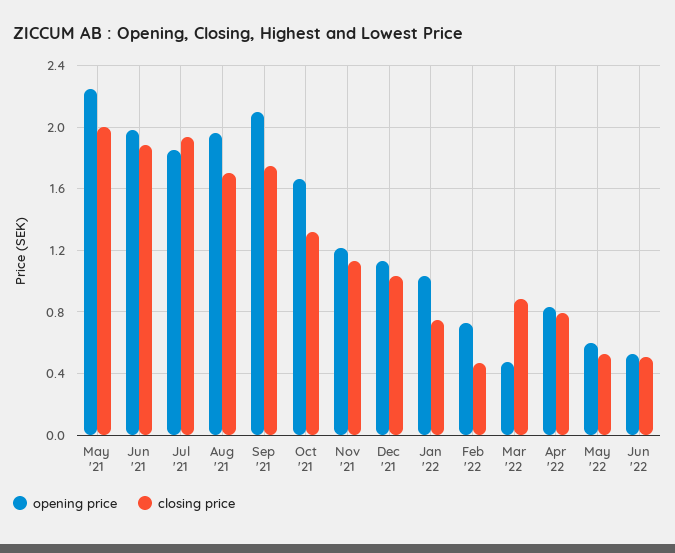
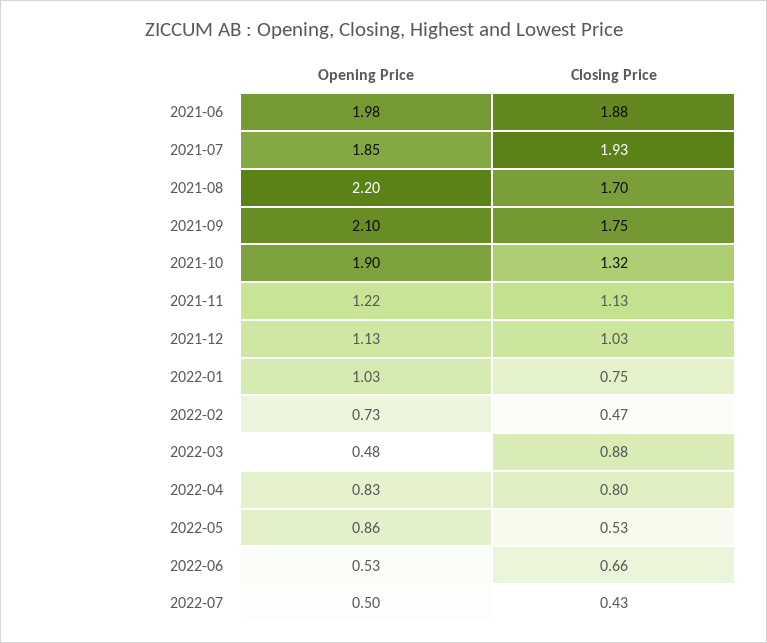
opening price, May '21: 2.25 -> none
closing price, May '21: 2 -> none
opening price, Aug '21: 1.95 -> 2.2
opening price, Oct '21: 1.65 -> 1.9
opening price, May '22: 0.6 -> 0.86
closing price, Jun '22: 0.5 -> 0.66
opening price, 2022-07: none -> 0.5
closing price, 2022-07: none -> 0.43

